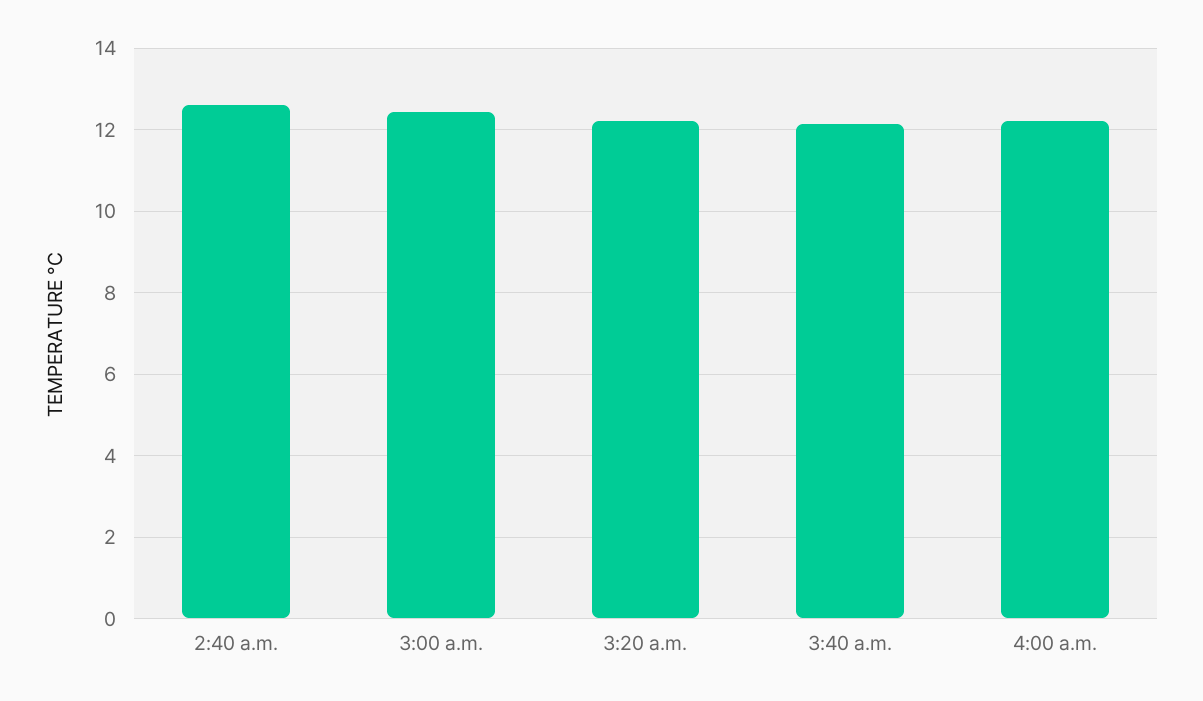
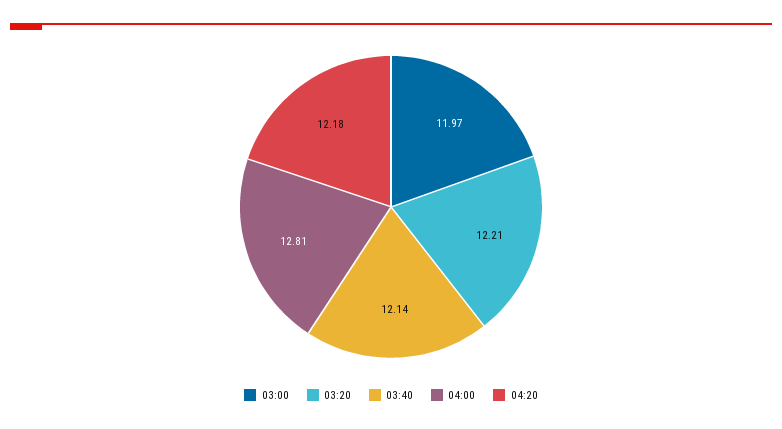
2:40 a.m.: 12.6 -> none
3:00 a.m.: 12.4 -> 11.97
4:00 a.m.: 12.2 -> 12.81
04:20: none -> 12.18

